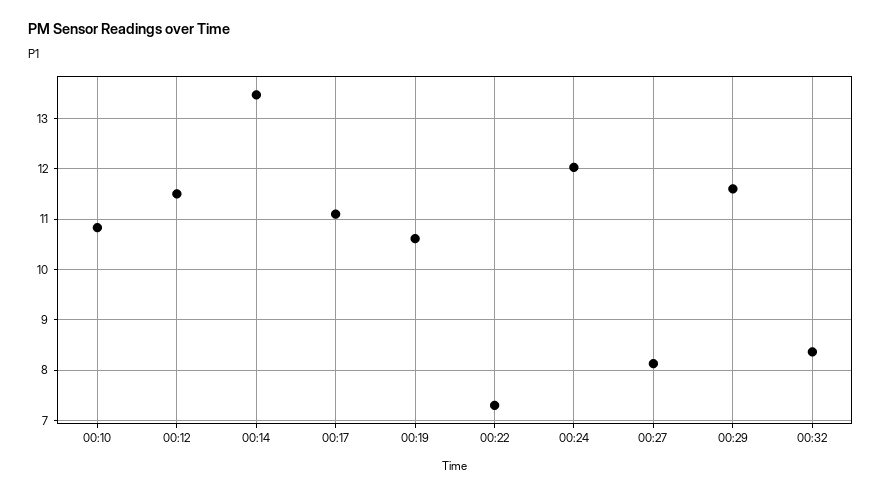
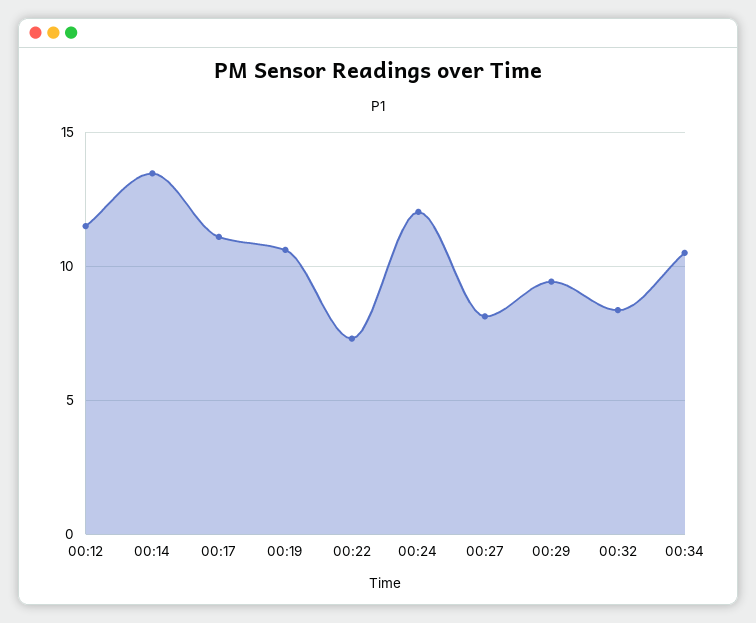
00:10: 10.8 -> none
00:29: 11.6 -> 9.5
00:34: none -> 10.5

